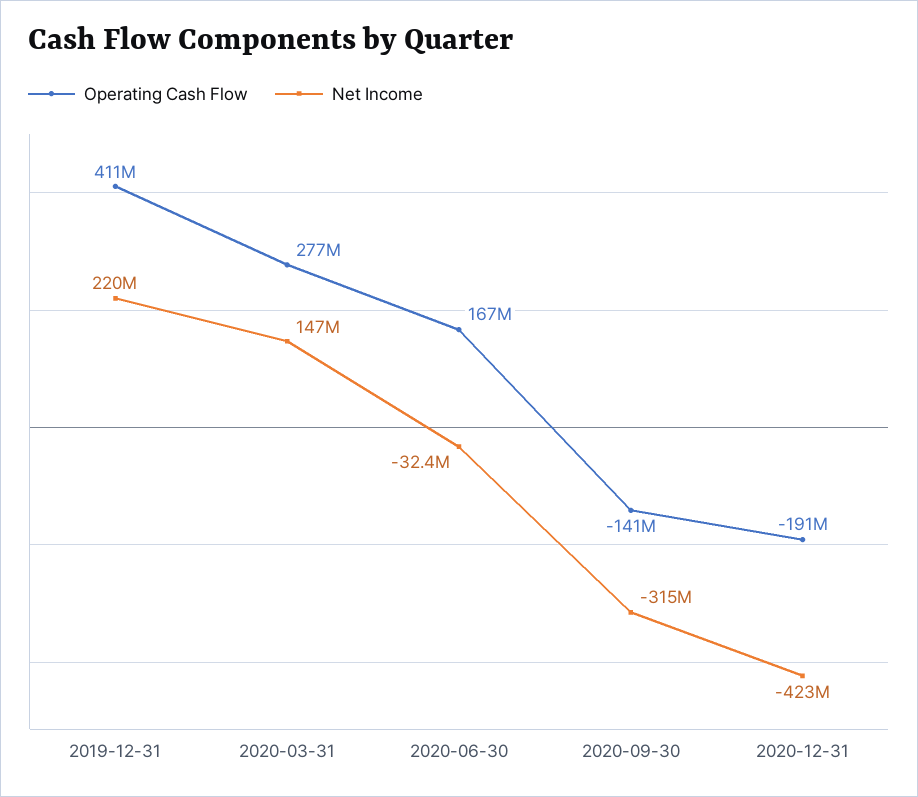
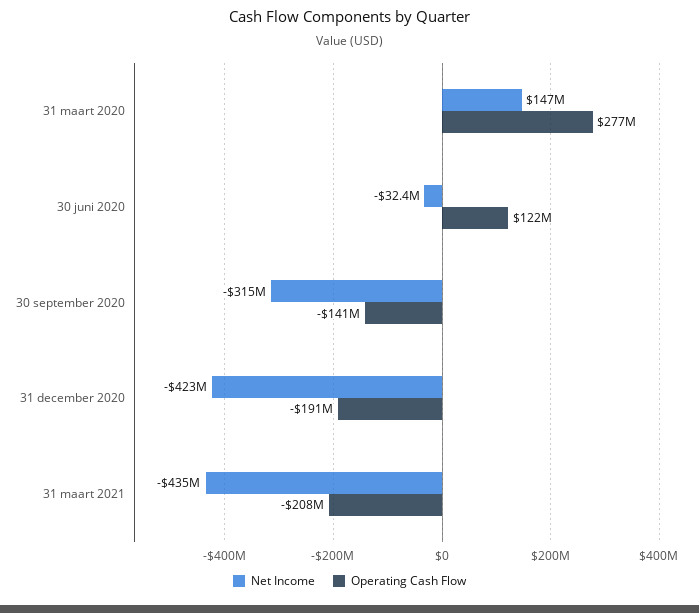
Operating Cash Flow, 2019-12-31: 411000000 -> none
Net Income, 2019-12-31: 220000000 -> none
Operating Cash Flow, 2020-06-30: 167000000 -> 122000000
Net Income, 31 maart 2021: none -> -435000000
Operating Cash Flow, 31 maart 2021: none -> -208000000

